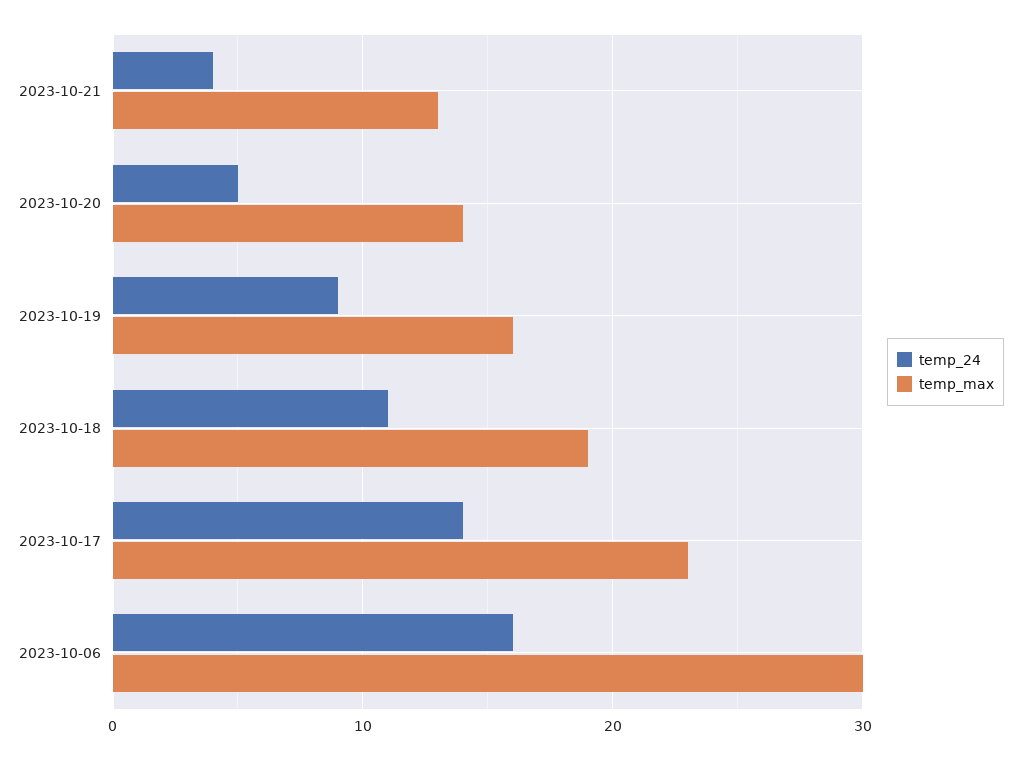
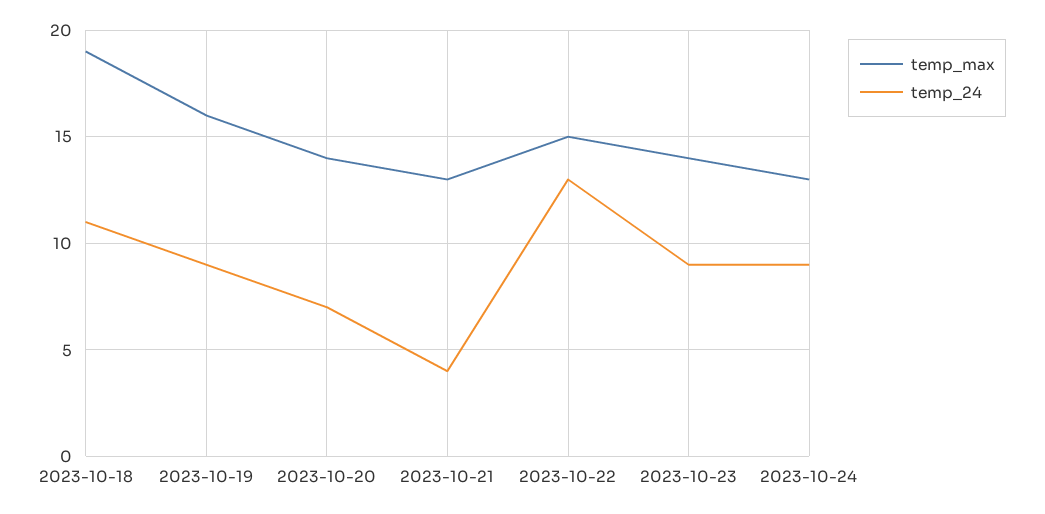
temp_24, 2023-10-20: 5 -> 7
temp_24, 2023-10-17: 14 -> none
temp_max, 2023-10-17: 23 -> none
temp_24, 2023-10-06: 16 -> none
temp_max, 2023-10-06: 30 -> none
temp_max, 2023-10-22: none -> 15
temp_24, 2023-10-22: none -> 13
temp_max, 2023-10-23: none -> 14
temp_24, 2023-10-23: none -> 9
temp_max, 2023-10-24: none -> 13
temp_24, 2023-10-24: none -> 9

